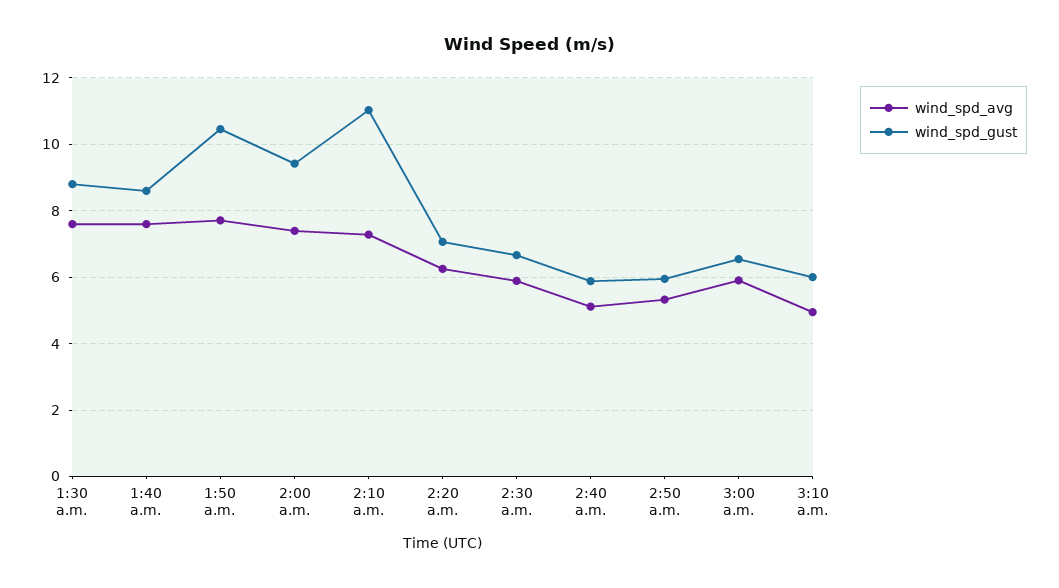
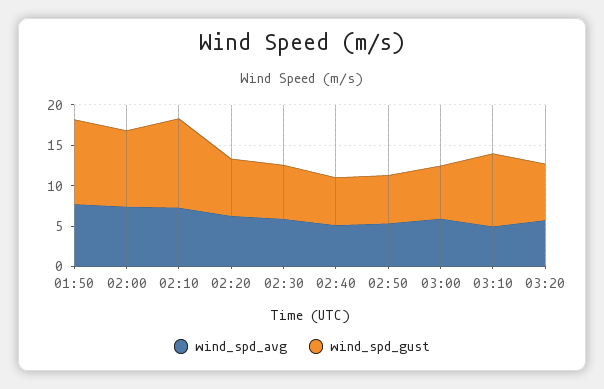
wind_spd_avg, 1:30 a.m.: 7.6 -> none
wind_spd_gust, 1:30 a.m.: 8.8 -> none
wind_spd_avg, 1:40 a.m.: 7.6 -> none
wind_spd_gust, 1:40 a.m.: 8.6 -> none
wind_spd_gust, 3:10 a.m.: 6 -> 9
wind_spd_avg, 03:20: none -> 6
wind_spd_gust, 03:20: none -> 7

